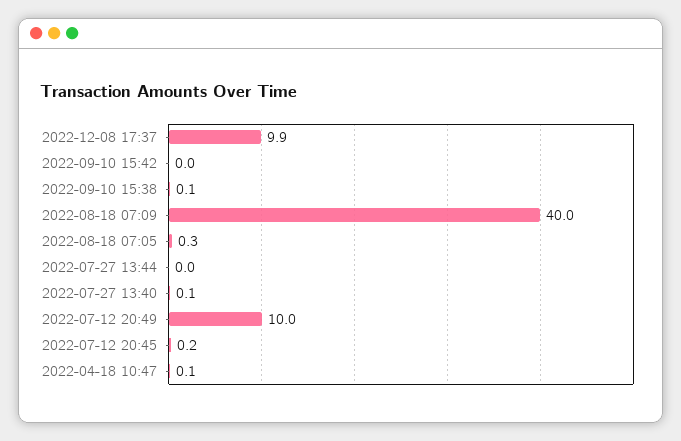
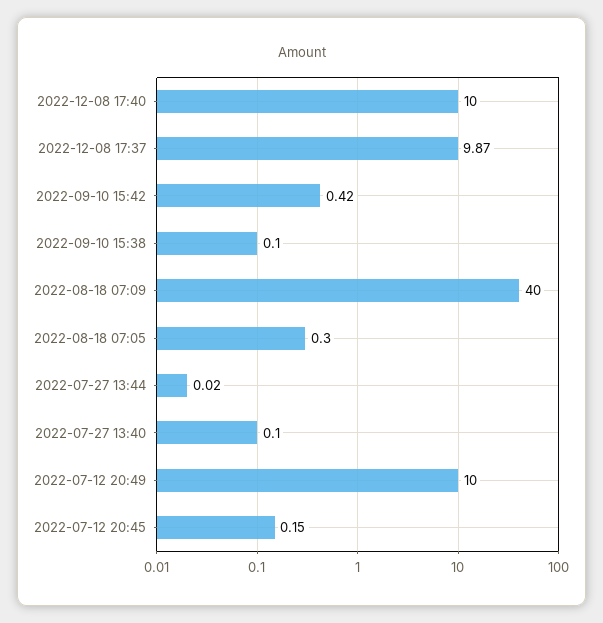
2022-09-10 15:42: 0 -> 0.42
2022-04-18 10:47: 0.1 -> none
2022-12-08 17:40: none -> 10

